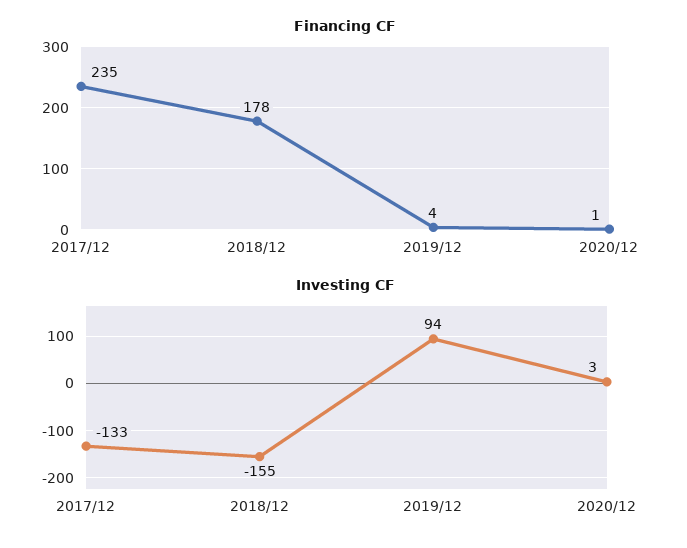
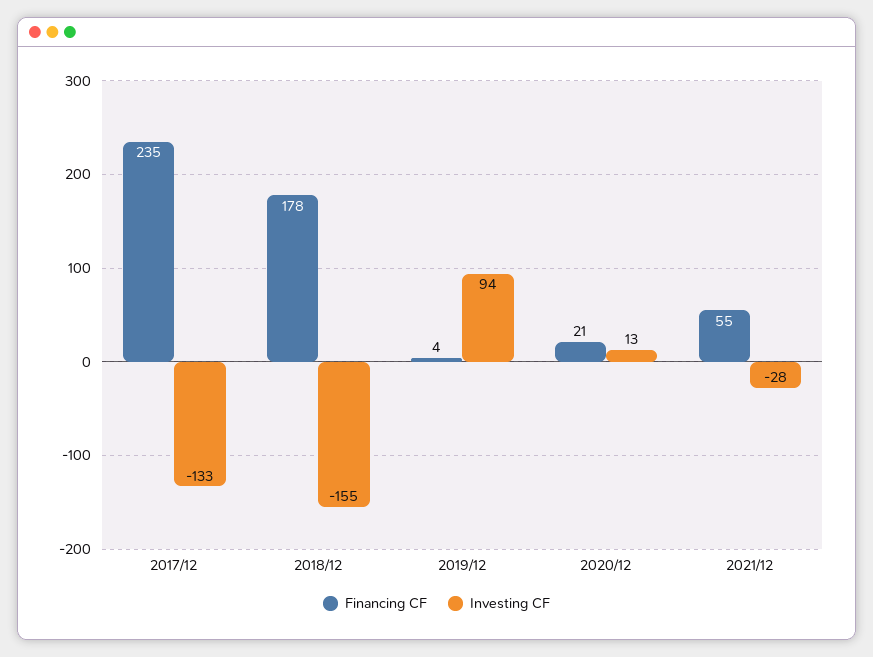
Financing CF, 2020/12: 1 -> 21
Investing CF, 2020/12: 3 -> 13
Financing CF, 2021/12: none -> 55
Investing CF, 2021/12: none -> -28

